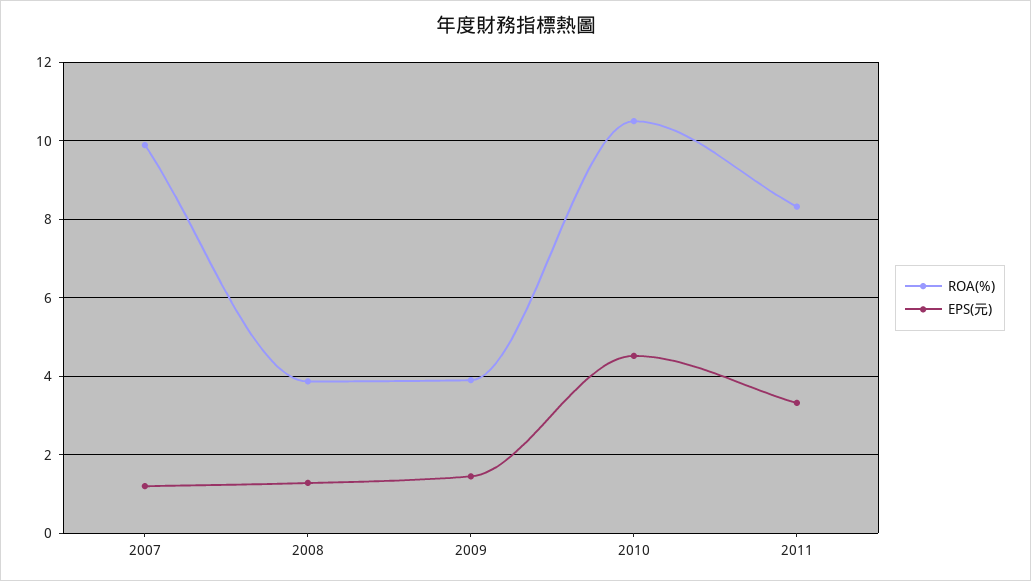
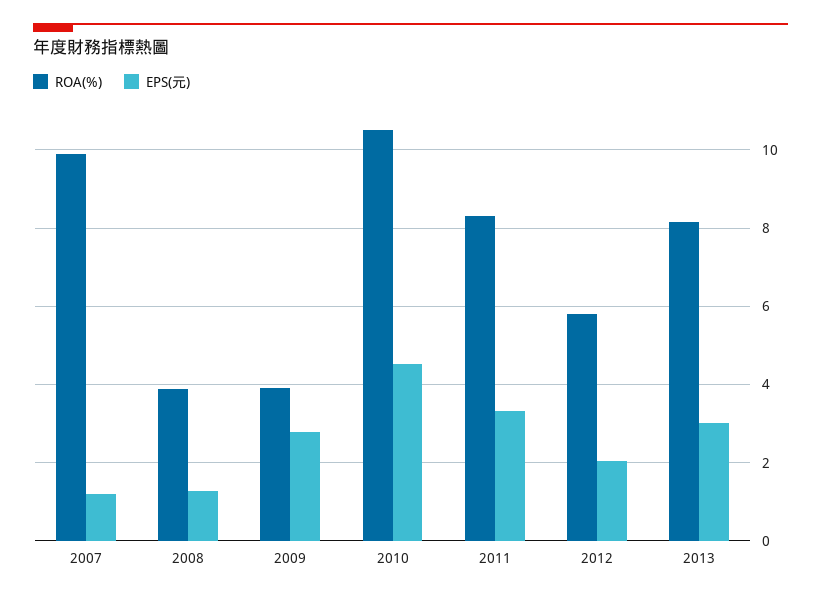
EPS(元), 2009: 1.4 -> 2.8
ROA(%), 2012: none -> 5.8
EPS(元), 2012: none -> 2
ROA(%), 2013: none -> 8.2
EPS(元), 2013: none -> 3

